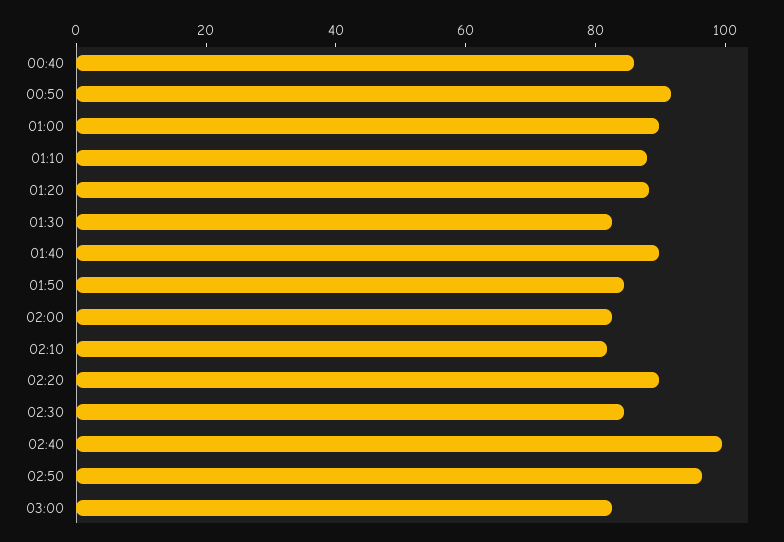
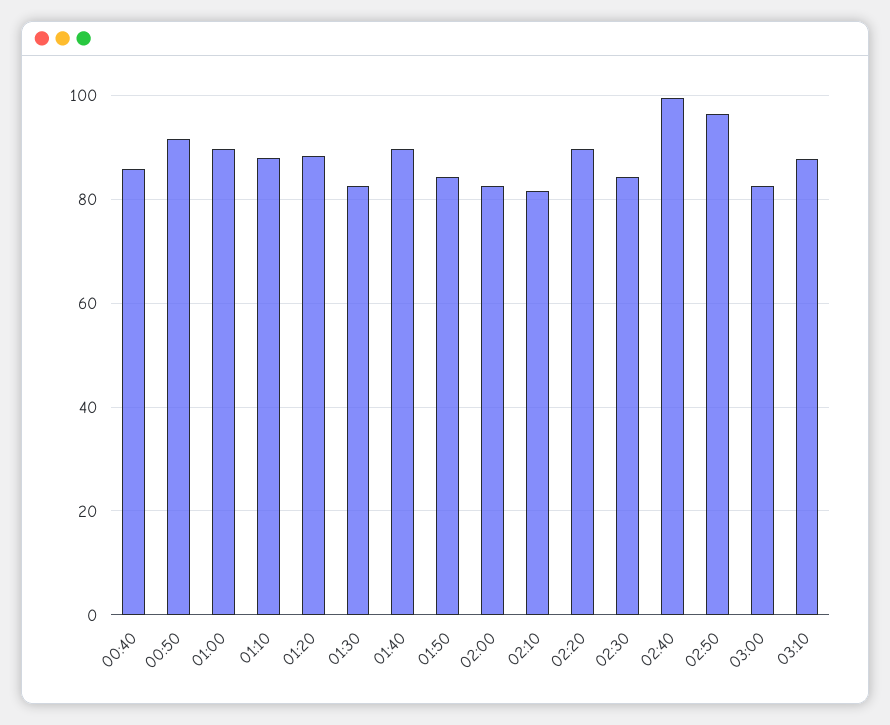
03:10: none -> 88

